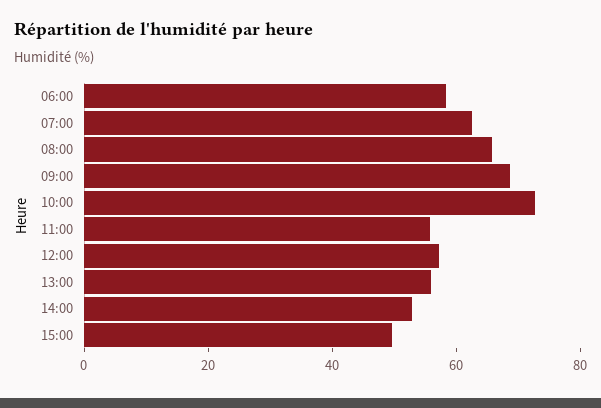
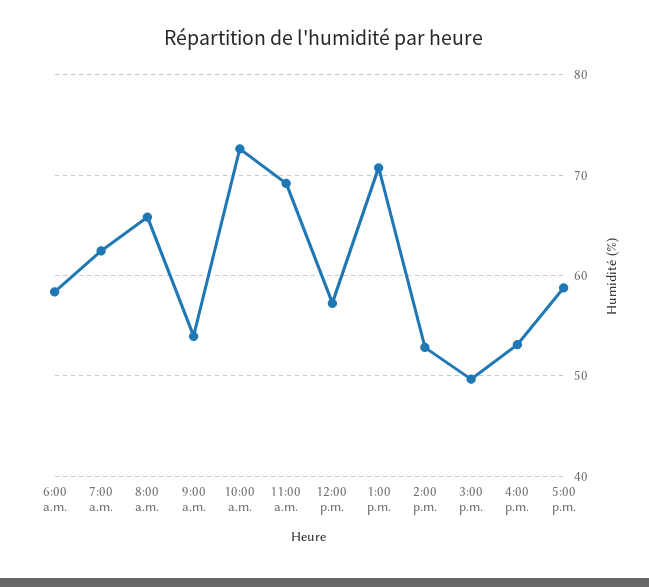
09:00: 70 -> 54
11:00: 55 -> 69
13:00: 55 -> 71
4:00 p.m.: none -> 53
5:00 p.m.: none -> 59

